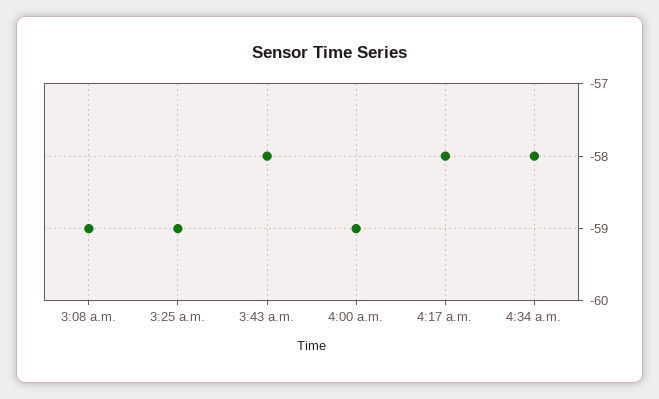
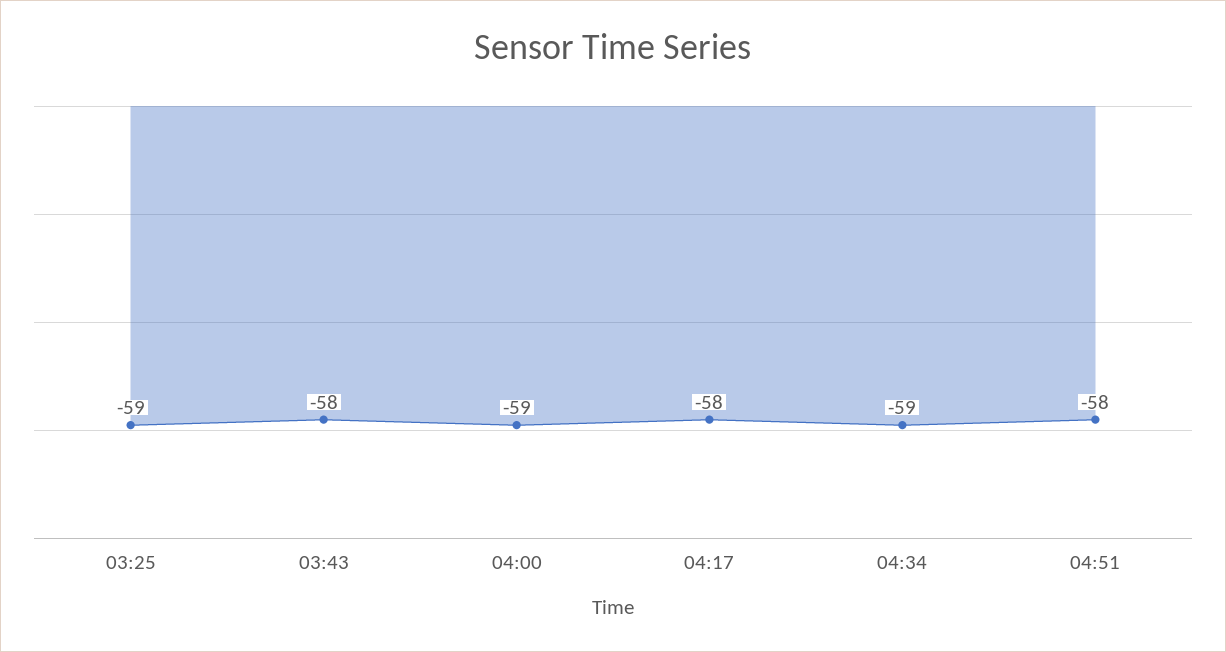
3:08 a.m.: -59 -> none
4:34 a.m.: -58 -> -59
04:51: none -> -58

